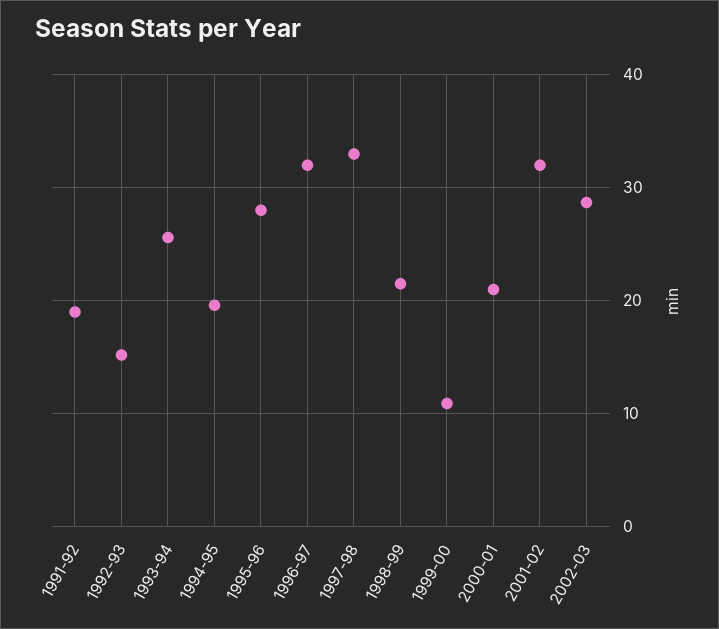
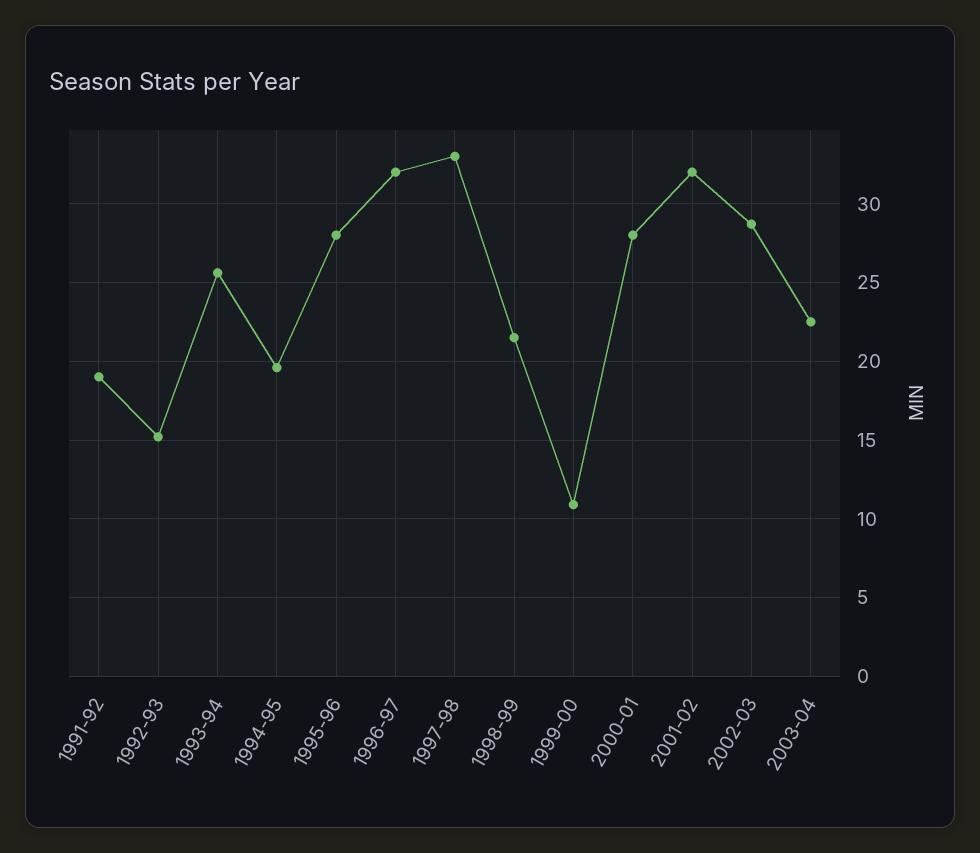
2000-01: 21 -> 28
2003-04: none -> 22.5

